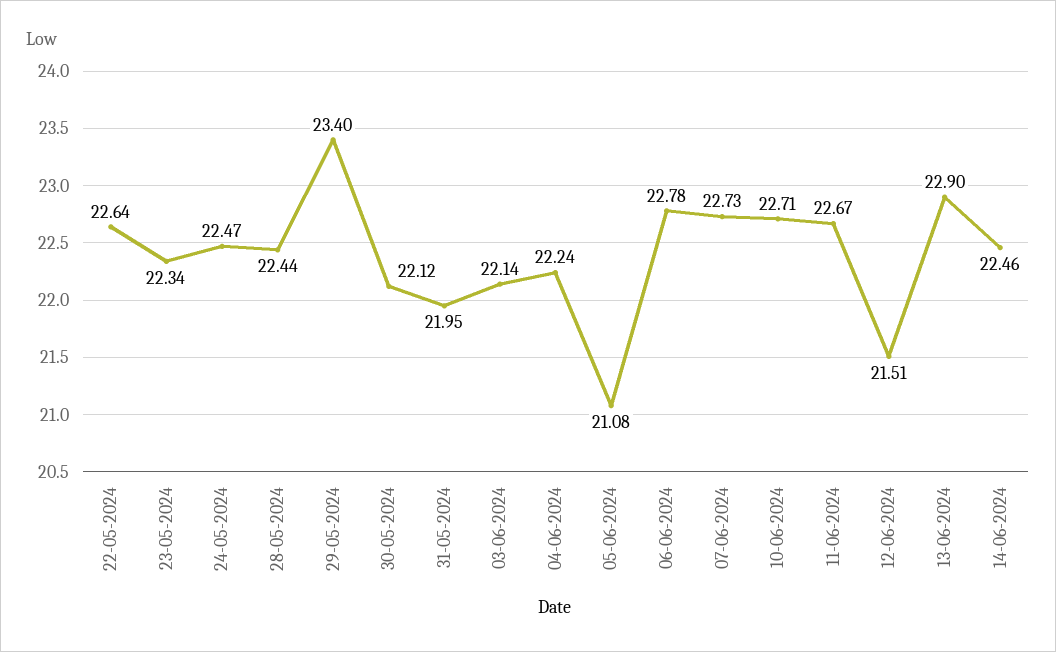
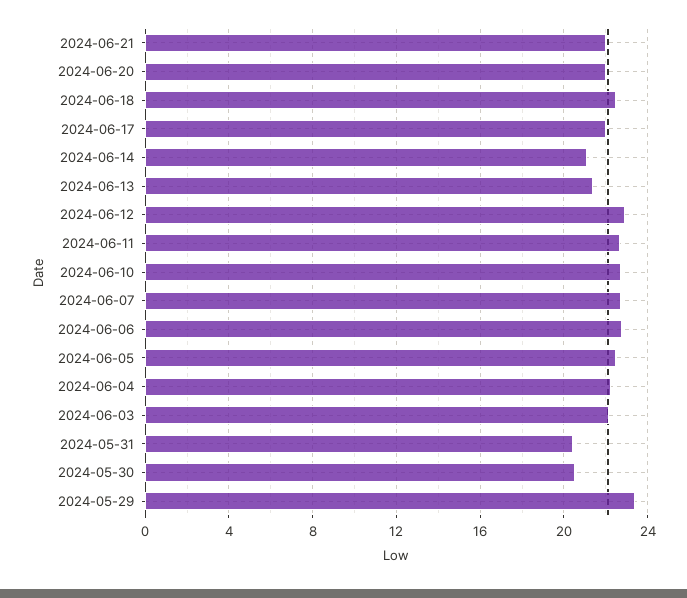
22-05-2024: 22.64 -> none
23-05-2024: 22.34 -> none
24-05-2024: 22.47 -> none
28-05-2024: 22.44 -> none
30-05-2024: 22.12 -> 20.5
31-05-2024: 21.95 -> 20.5
05-06-2024: 21.08 -> 22.5
12-06-2024: 21.51 -> 23
13-06-2024: 22.9 -> 21.5
14-06-2024: 22.46 -> 21
2024-06-21: none -> 22
2024-06-20: none -> 22
2024-06-18: none -> 22.5
2024-06-17: none -> 22

